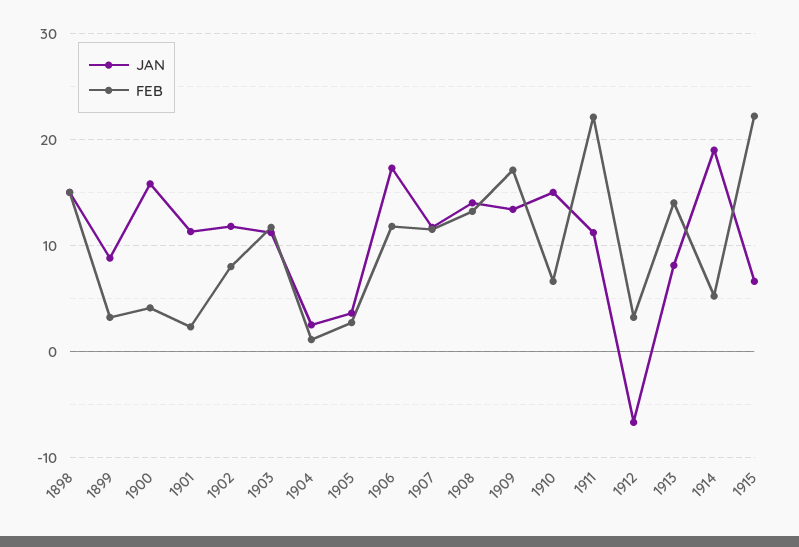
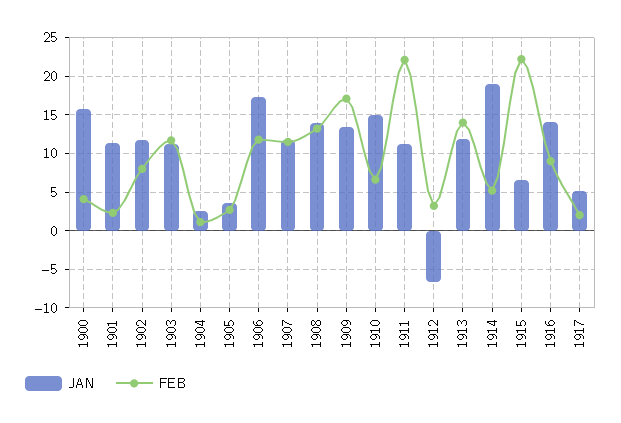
JAN, 1898: 15 -> none
FEB, 1898: 15 -> none
JAN, 1899: 9 -> none
FEB, 1899: 3 -> none
JAN, 1913: 8 -> 12
JAN, 1916: none -> 14
FEB, 1916: none -> 9
JAN, 1917: none -> 5
FEB, 1917: none -> 2

